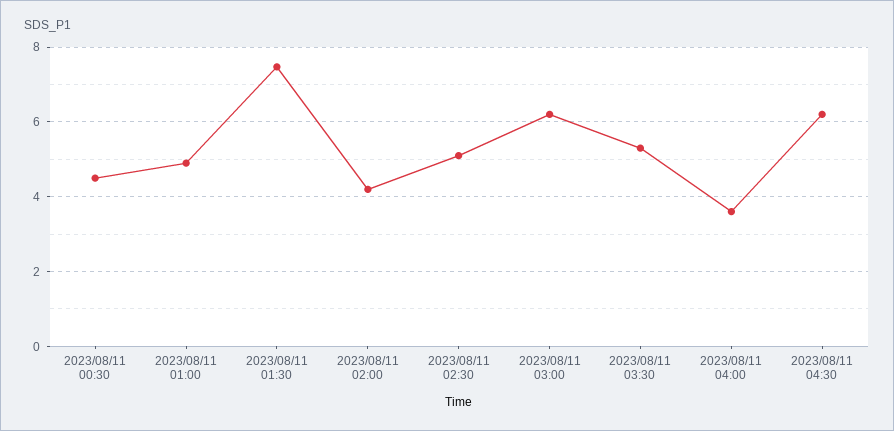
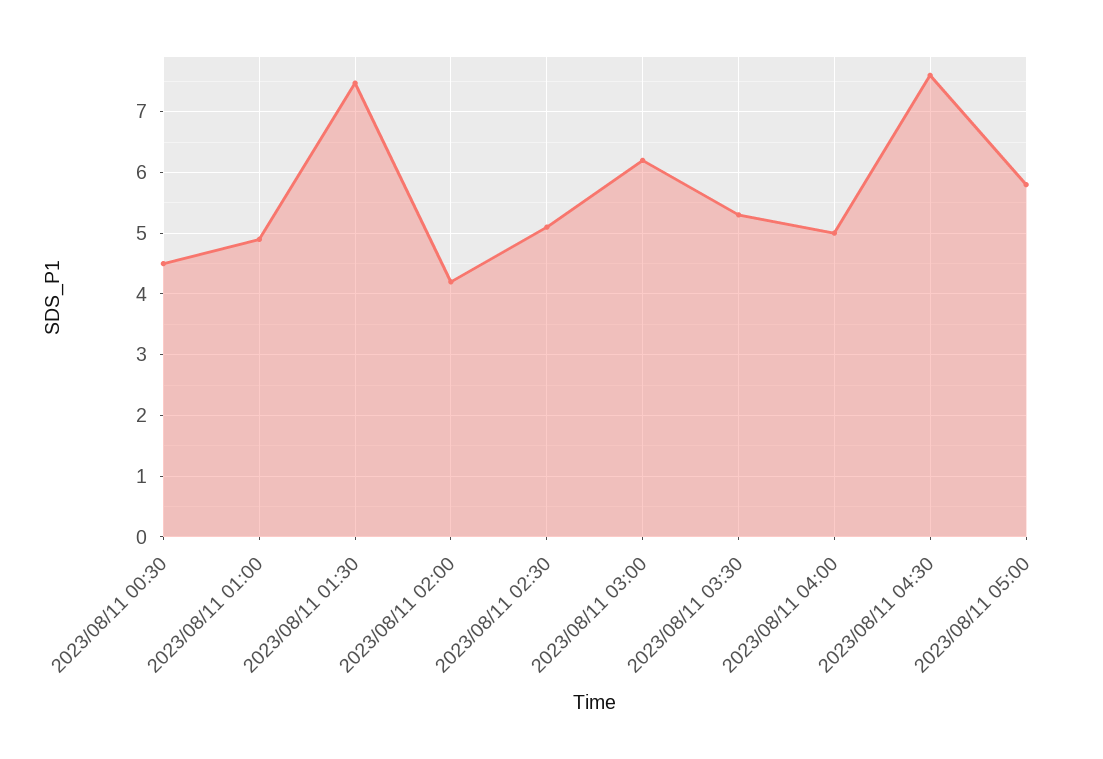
2023/08/11 04:00: 3.6 -> 5
2023/08/11 04:30: 6.2 -> 7.6
2023/08/11 05:00: none -> 5.8

